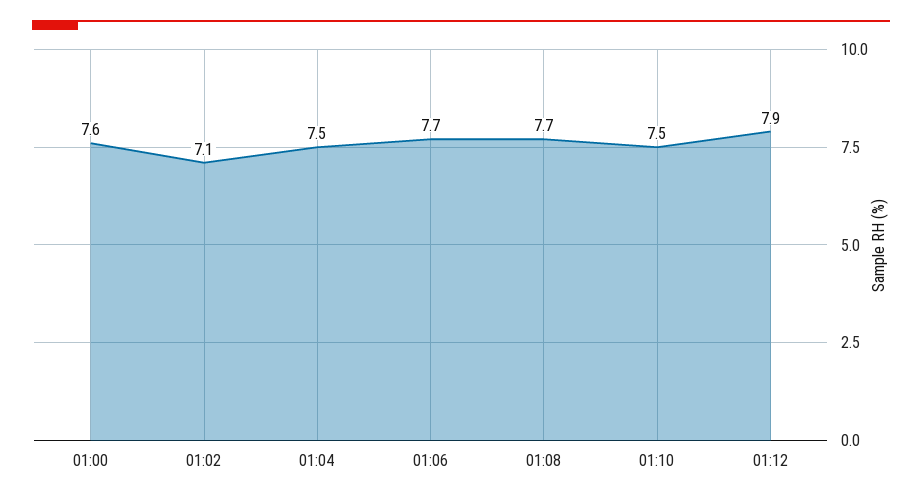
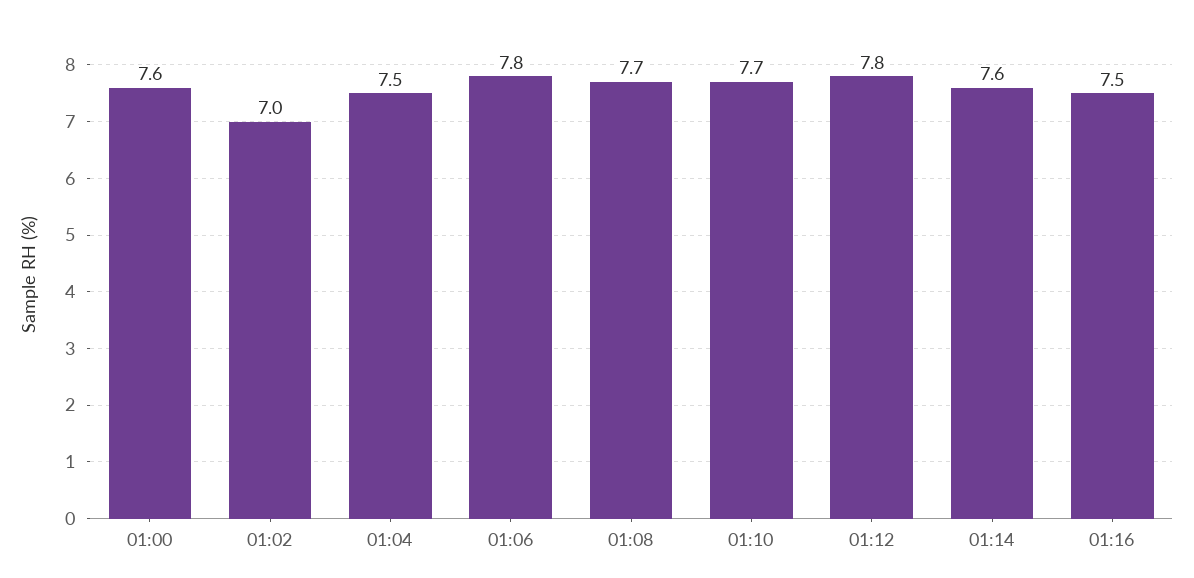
01:02: 7.1 -> 7
01:06: 7.7 -> 7.8
01:10: 7.5 -> 7.7
01:12: 7.9 -> 7.8
01:14: none -> 7.6
01:16: none -> 7.5

